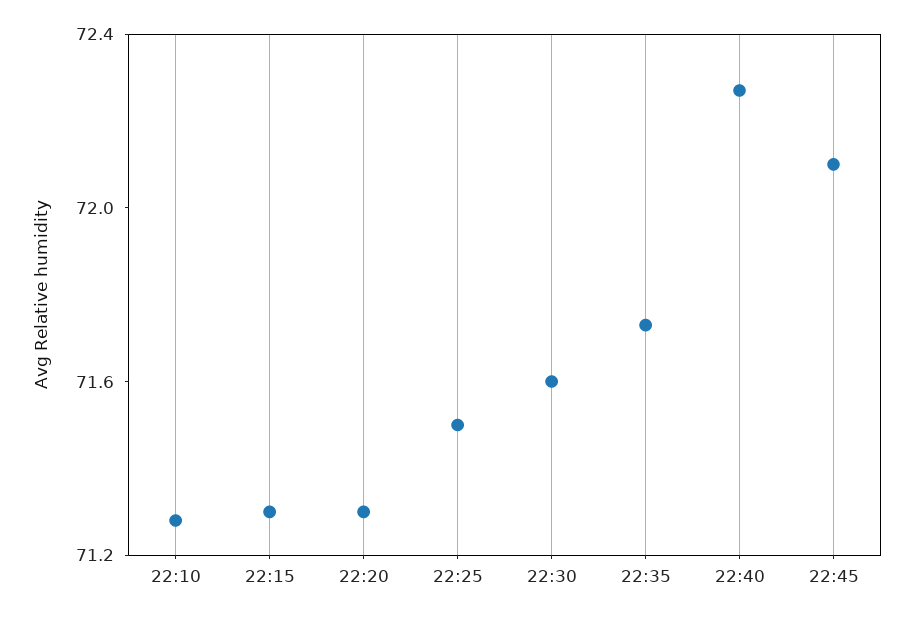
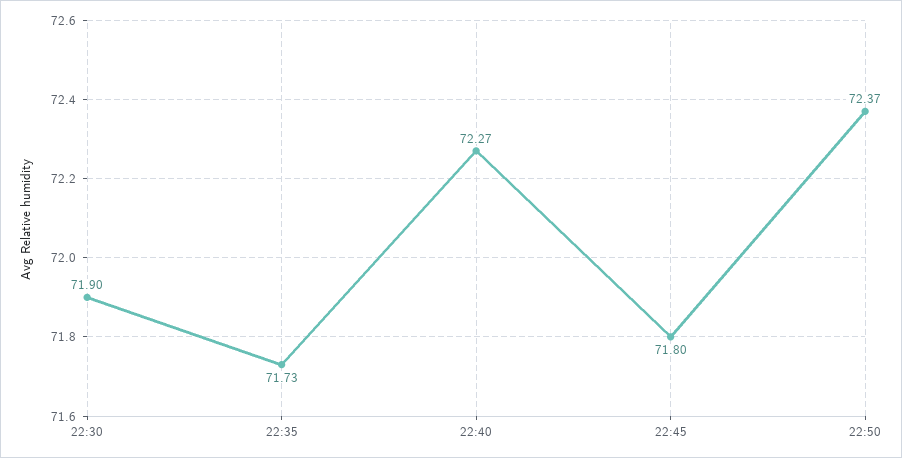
22:10: 71.3 -> none
22:15: 71.3 -> none
22:20: 71.3 -> none
22:25: 71.5 -> none
22:30: 71.6 -> 71.9
22:45: 72.1 -> 71.8
22:50: none -> 72.37

